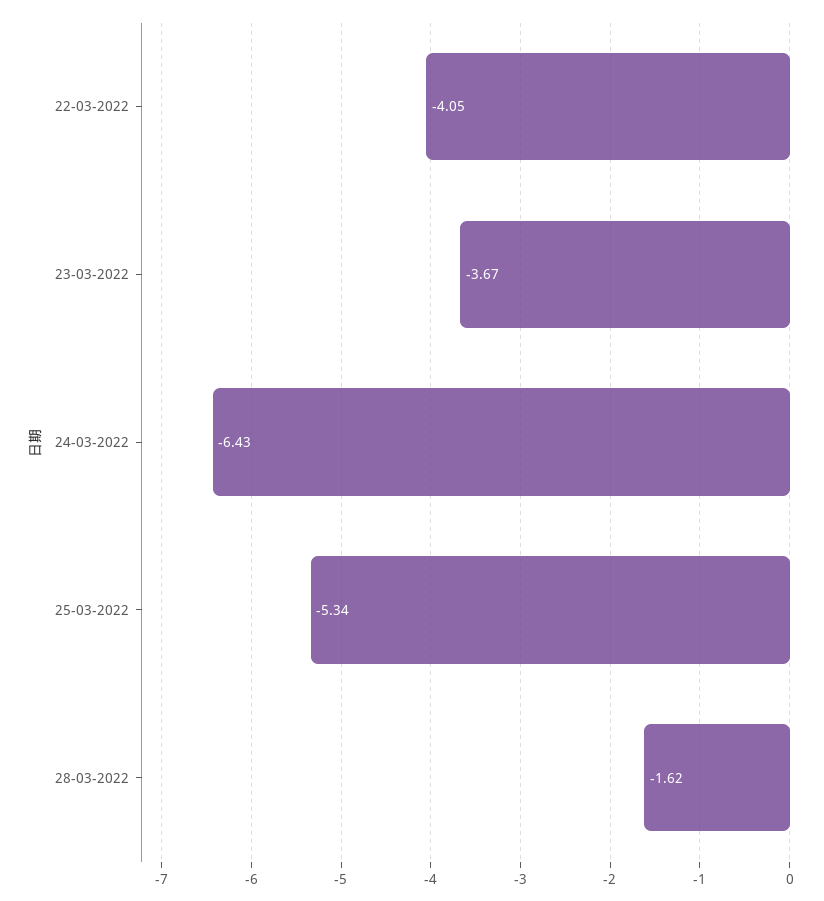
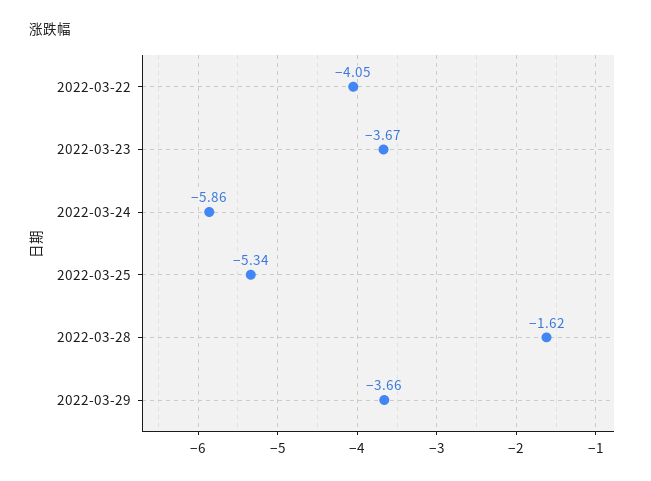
24-03-2022: -6.43 -> -5.86
2022-03-29: none -> -3.66

